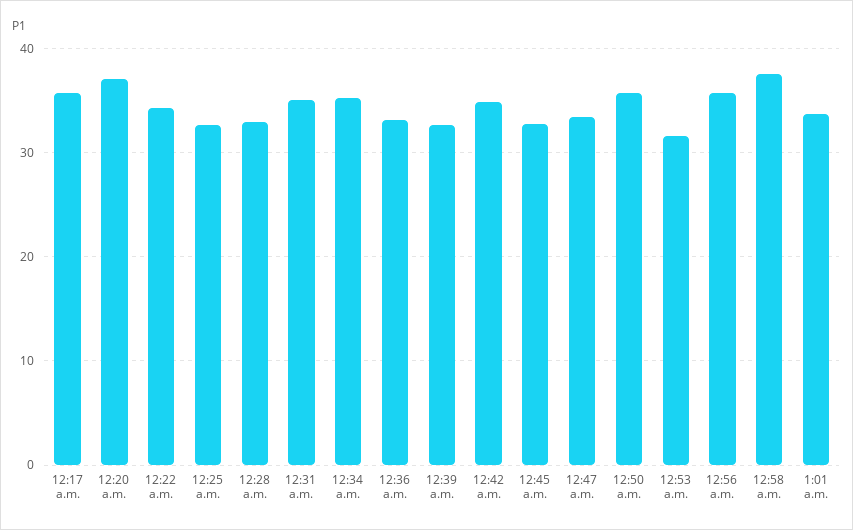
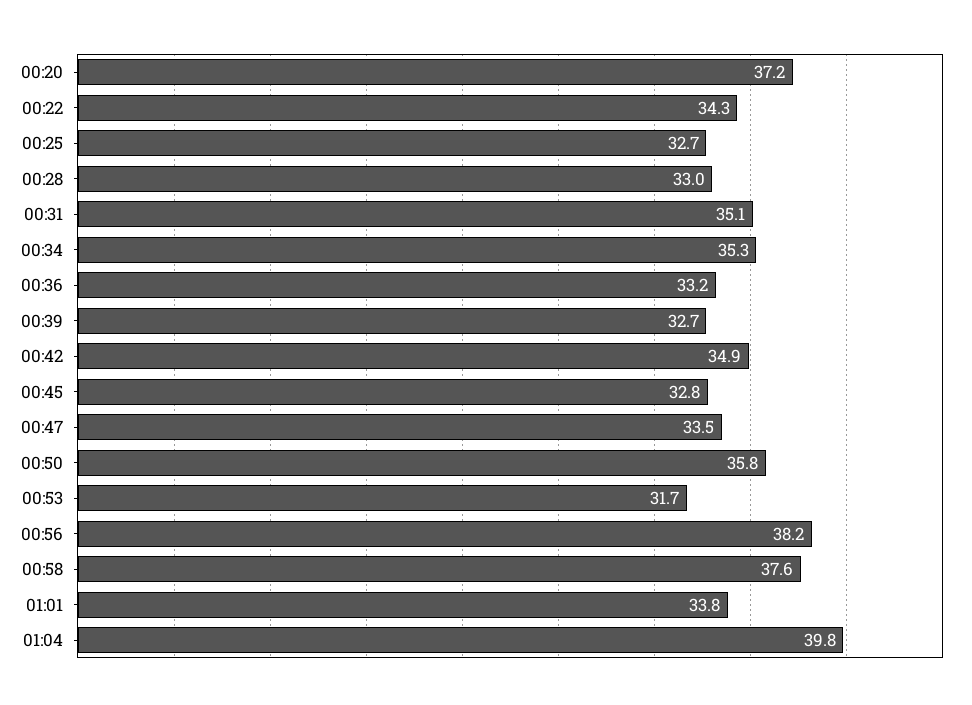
12:17 a.m.: 36 -> none
12:56 a.m.: 36 -> 38.2
01:04: none -> 39.8

